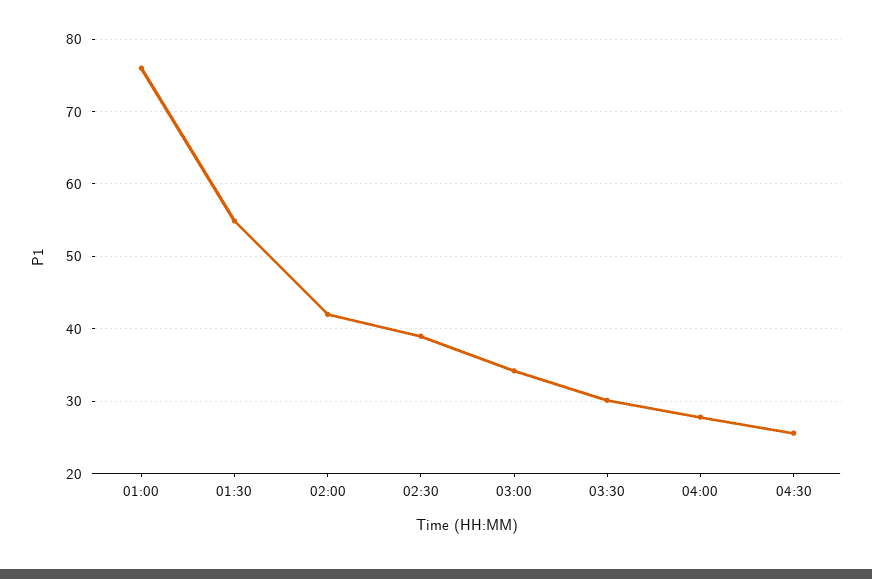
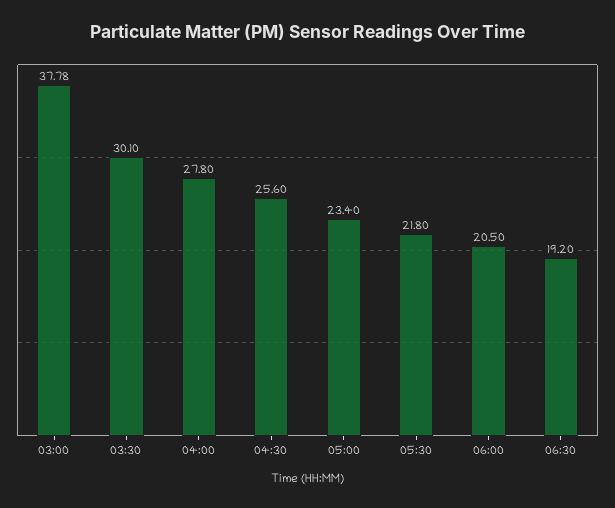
01:00: 76 -> none
01:30: 55 -> none
02:00: 42 -> none
02:30: 39 -> none
03:00: 34 -> 37.78
05:00: none -> 23.4
05:30: none -> 21.8
06:00: none -> 20.5
06:30: none -> 19.2

